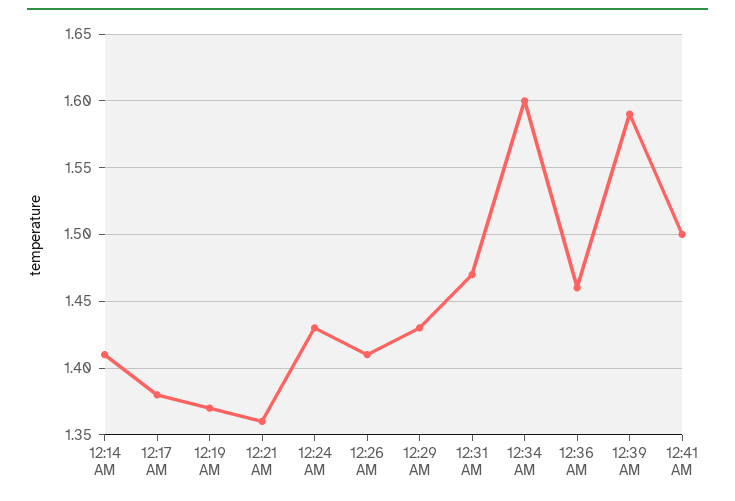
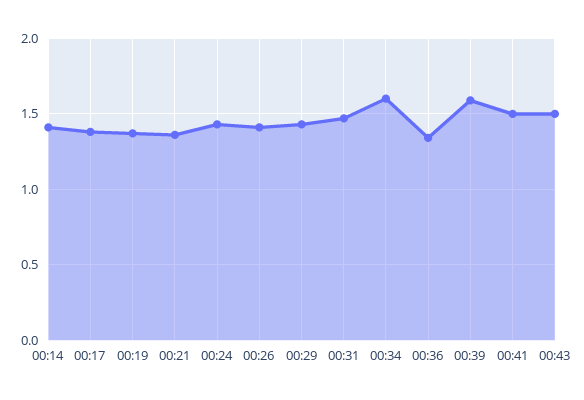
12:36 AM: 1.46 -> 1.35
00:43: none -> 1.5

